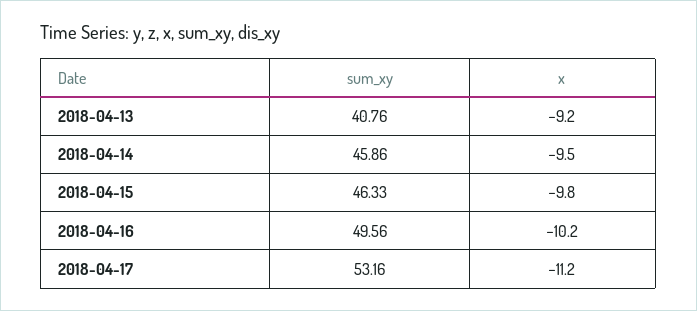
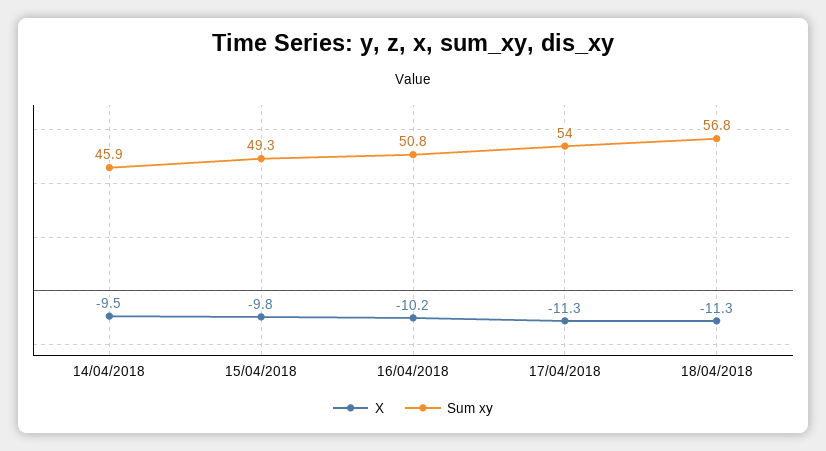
sum_xy, 2018-04-13: 40.76 -> none
x, 2018-04-13: -9.2 -> none
sum_xy, 2018-04-15: 46.33 -> 49.3
sum_xy, 2018-04-16: 49.56 -> 50.8
sum_xy, 2018-04-17: 53.16 -> 54
x, 2018-04-17: -11.2 -> -11.3
x, 18/04/2018: none -> -11.3
sum_xy, 18/04/2018: none -> 56.8

